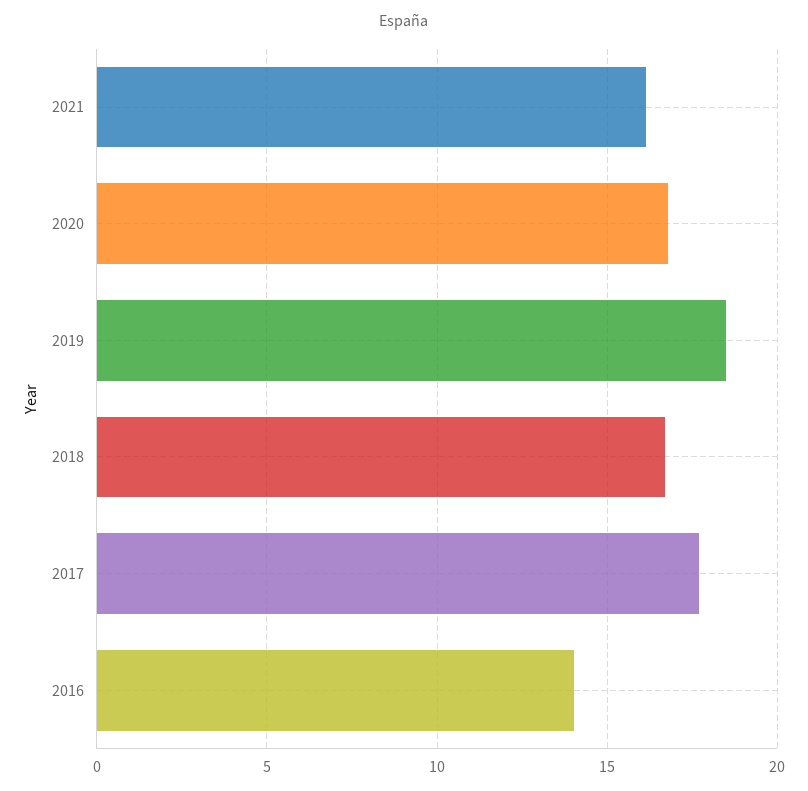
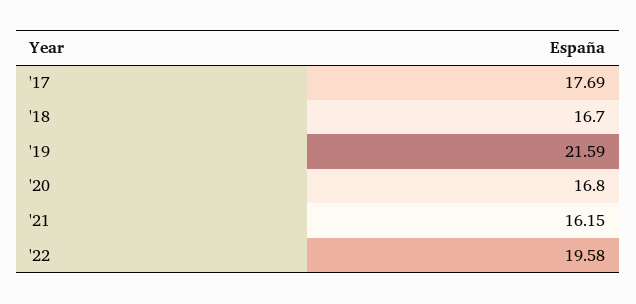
2019: 18.5 -> 21.59
2016: 14 -> none
'22: none -> 19.58

